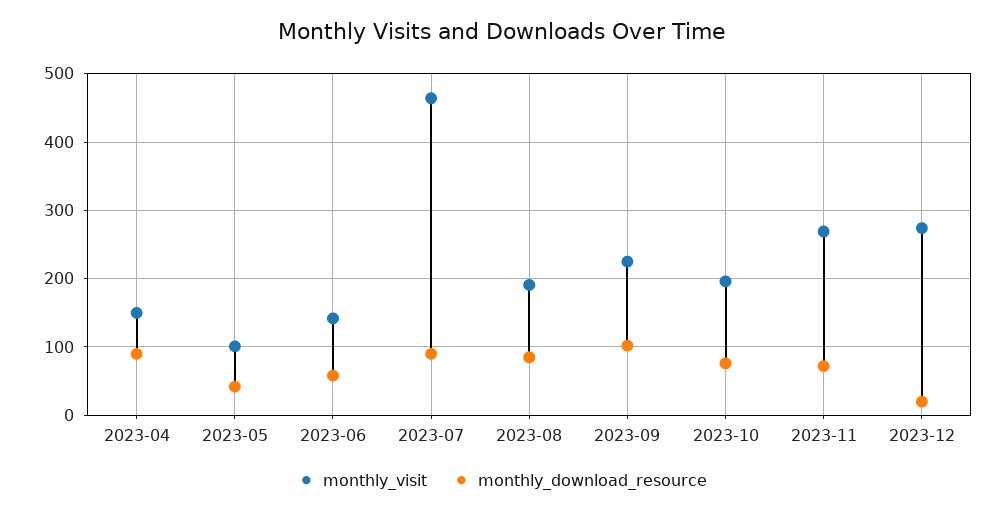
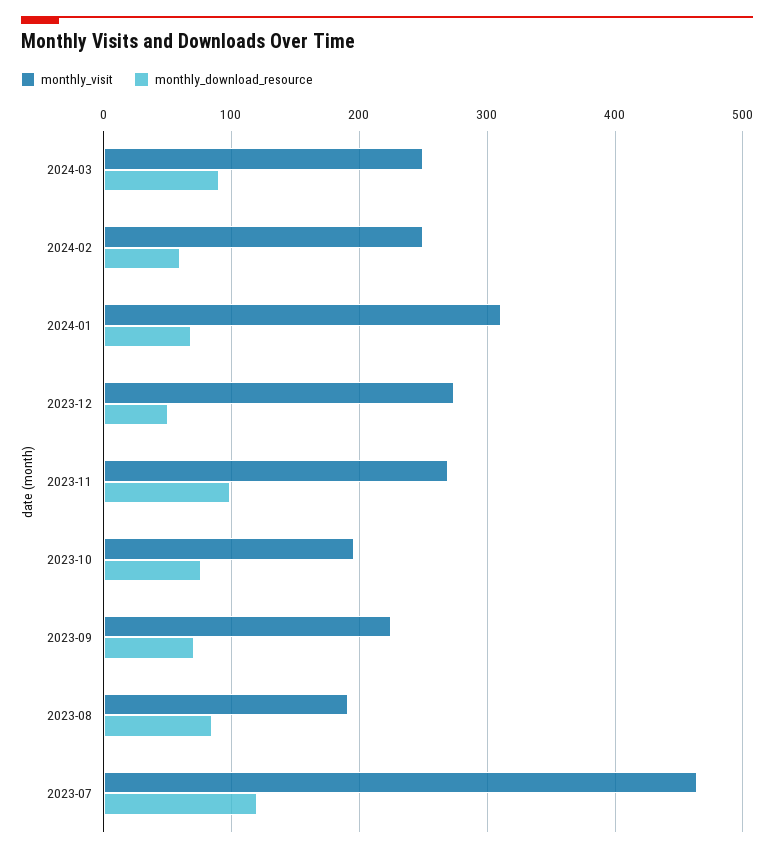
monthly_visit, 2023-04: 150 -> none
monthly_download_resource, 2023-04: 90 -> none
monthly_visit, 2023-05: 100 -> none
monthly_download_resource, 2023-05: 40 -> none
monthly_visit, 2023-06: 140 -> none
monthly_download_resource, 2023-06: 60 -> none
monthly_download_resource, 2023-07: 90 -> 120
monthly_download_resource, 2023-09: 100 -> 70
monthly_download_resource, 2023-11: 70 -> 100
monthly_download_resource, 2023-12: 20 -> 50
monthly_visit, 2024-03: none -> 250
monthly_download_resource, 2024-03: none -> 90
monthly_visit, 2024-02: none -> 250
monthly_download_resource, 2024-02: none -> 60
monthly_visit, 2024-01: none -> 310
monthly_download_resource, 2024-01: none -> 70

